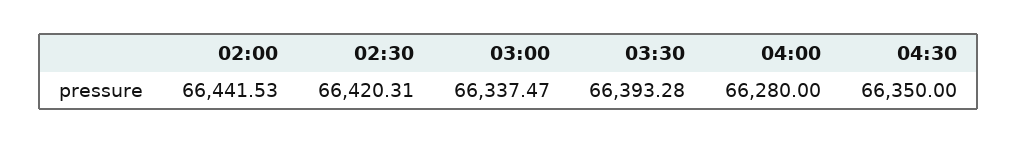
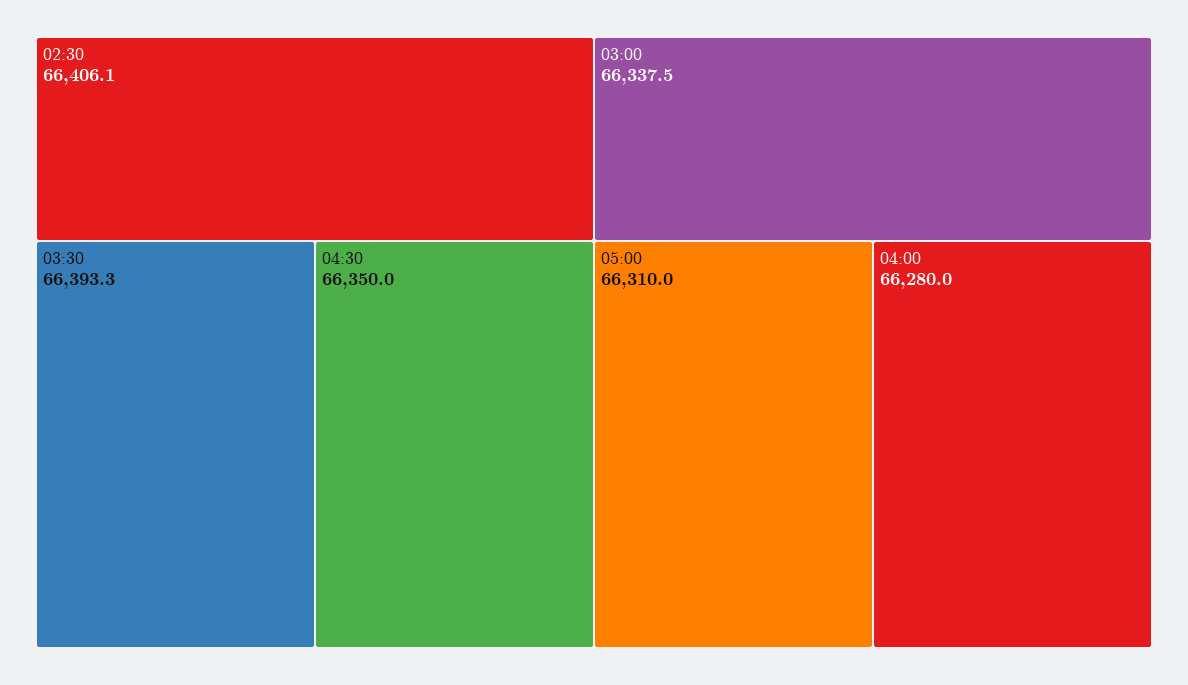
02:00: 66441.53 -> none
02:30: 66420.31 -> 66406.1
05:00: none -> 66310

